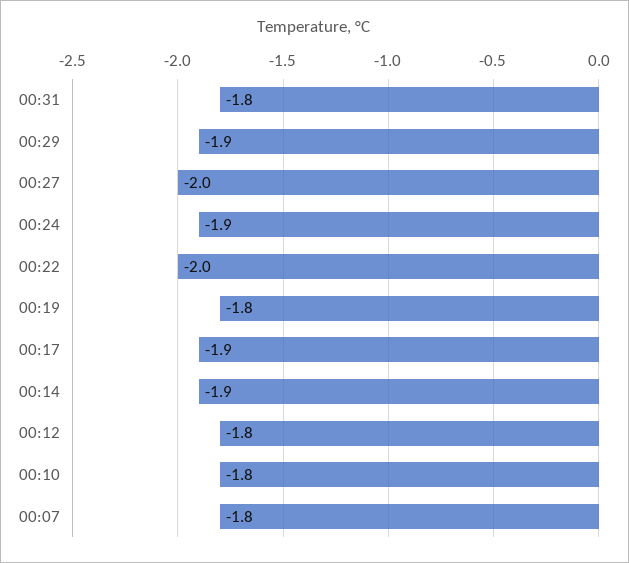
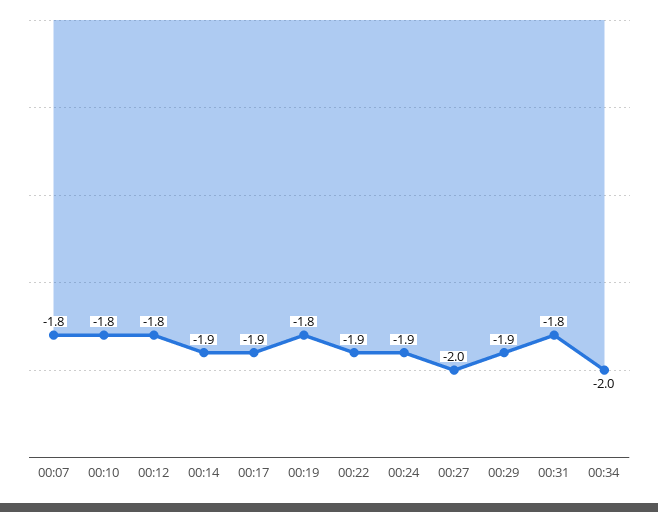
00:22: -2 -> -1.9
00:34: none -> -2

